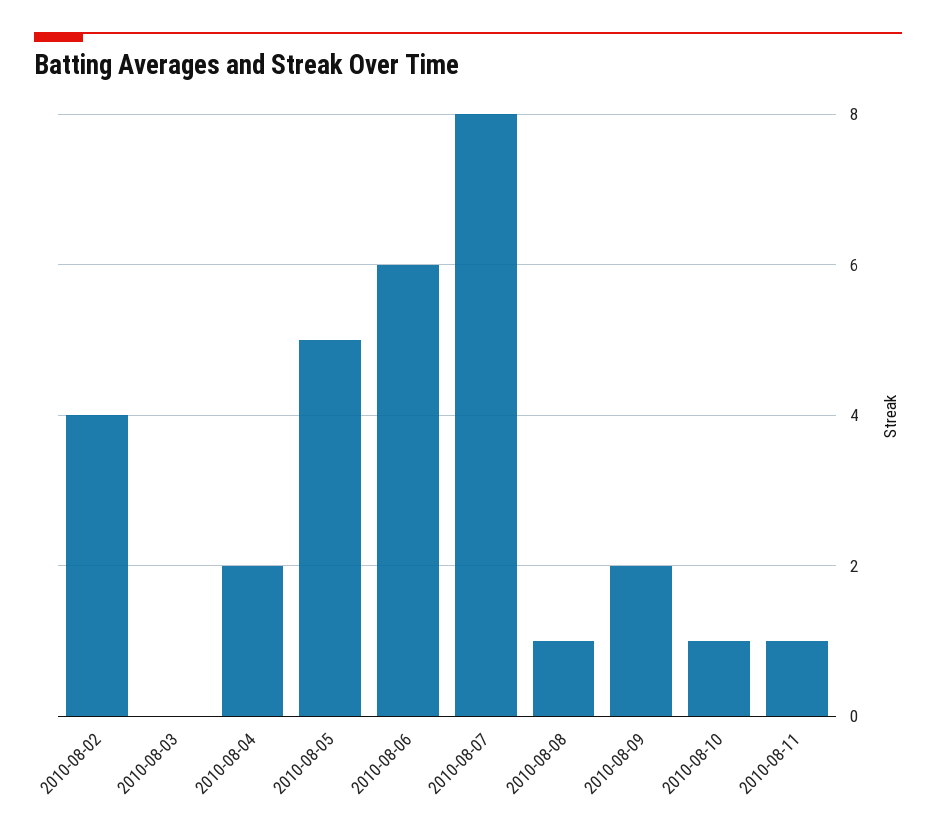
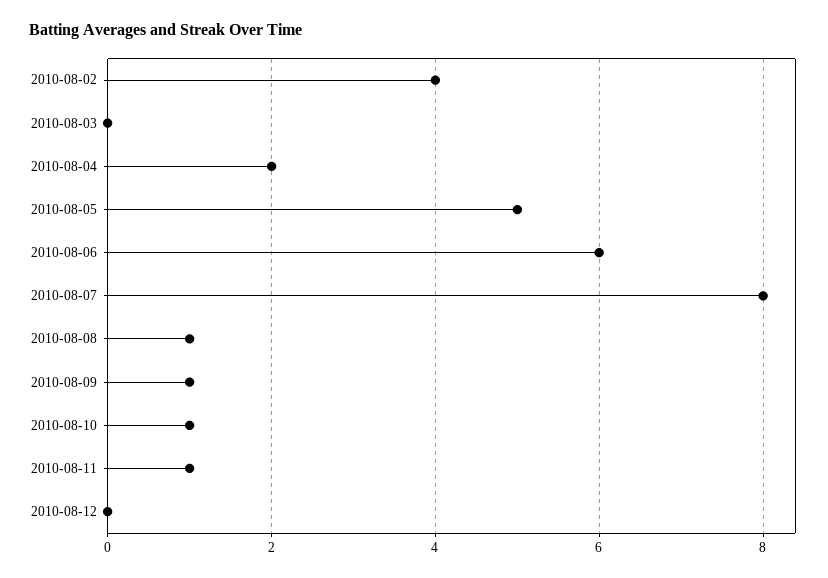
2010-08-09: 2 -> 1
2010-08-12: none -> 0

